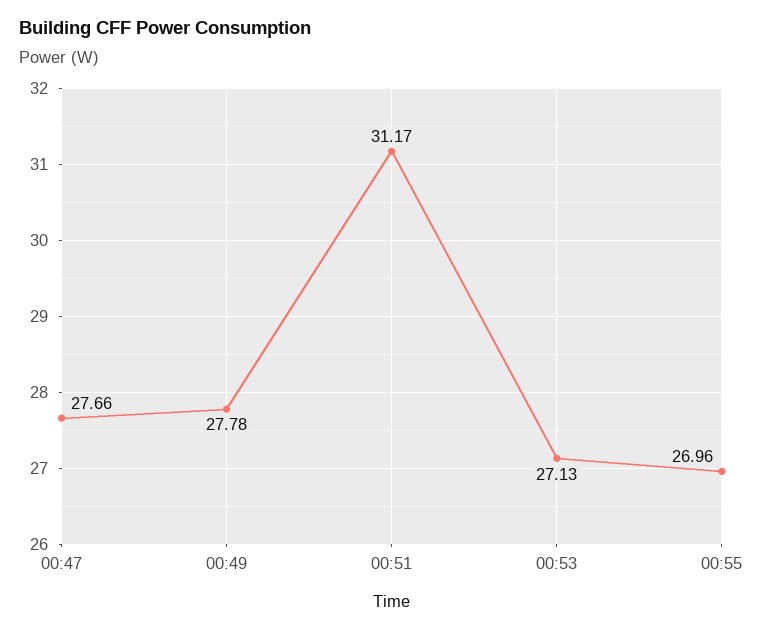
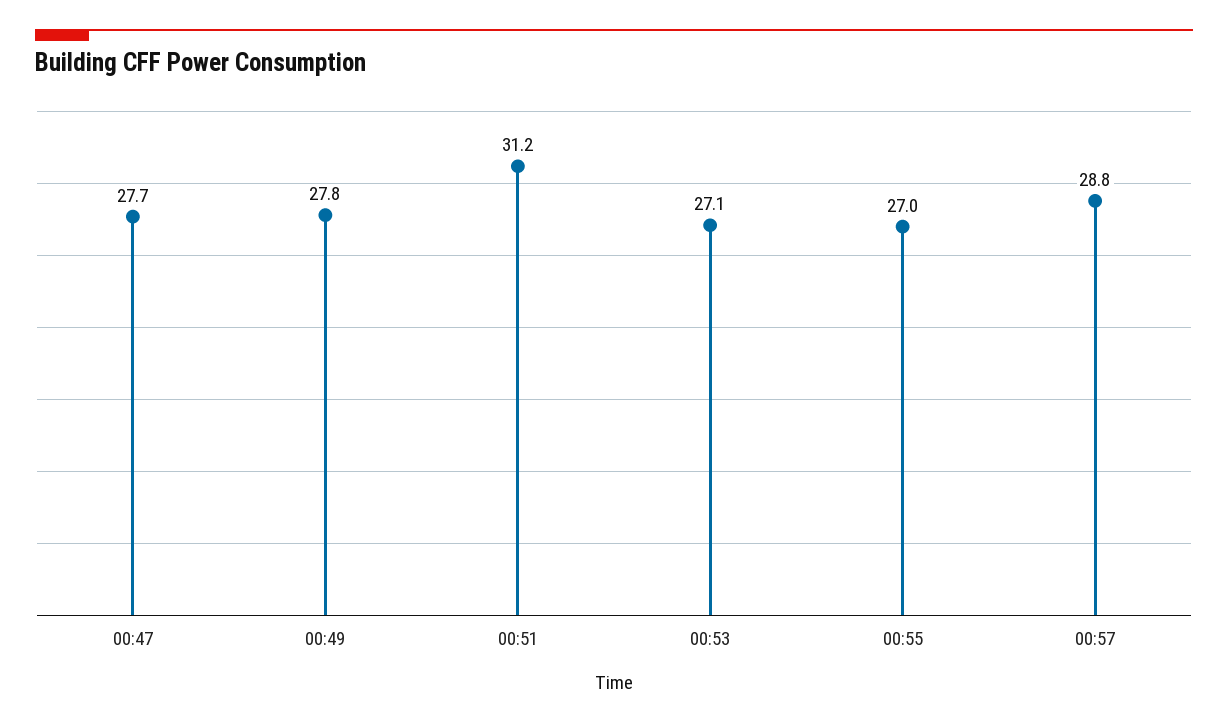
00:57: none -> 28.8

